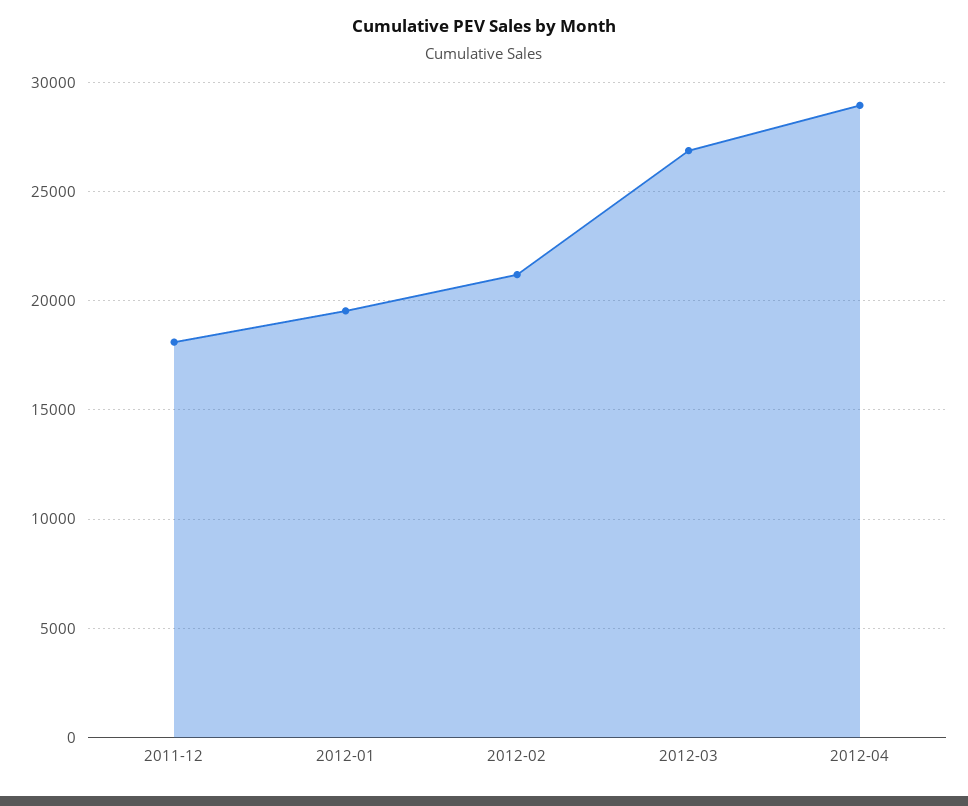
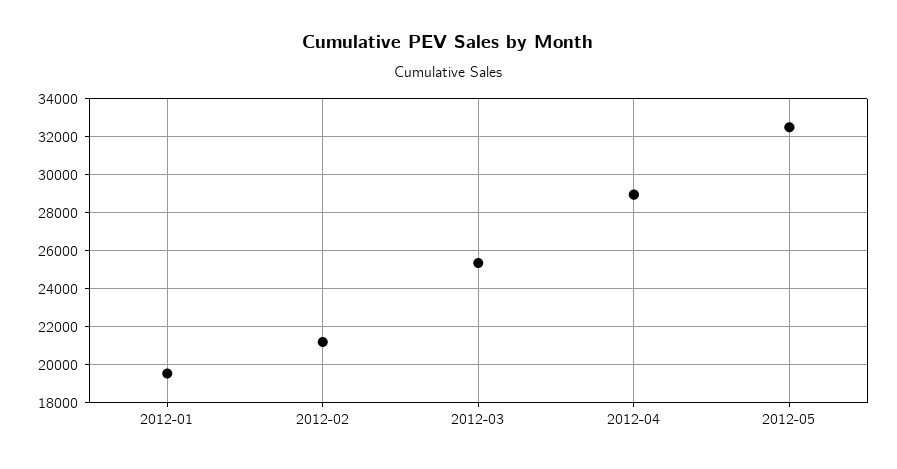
2011-12: 18000 -> none
2012-03: 27000 -> 25500
2012-05: none -> 32500

